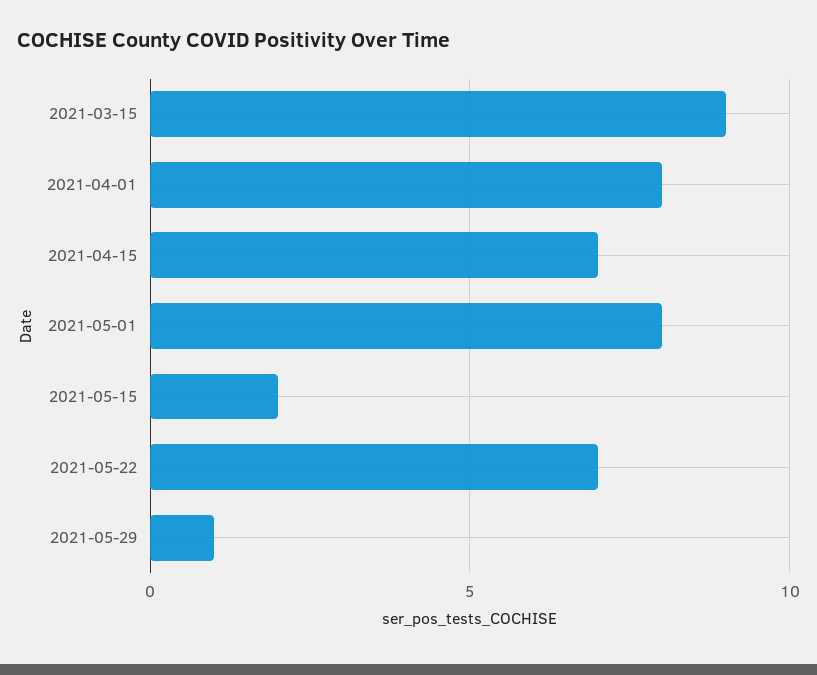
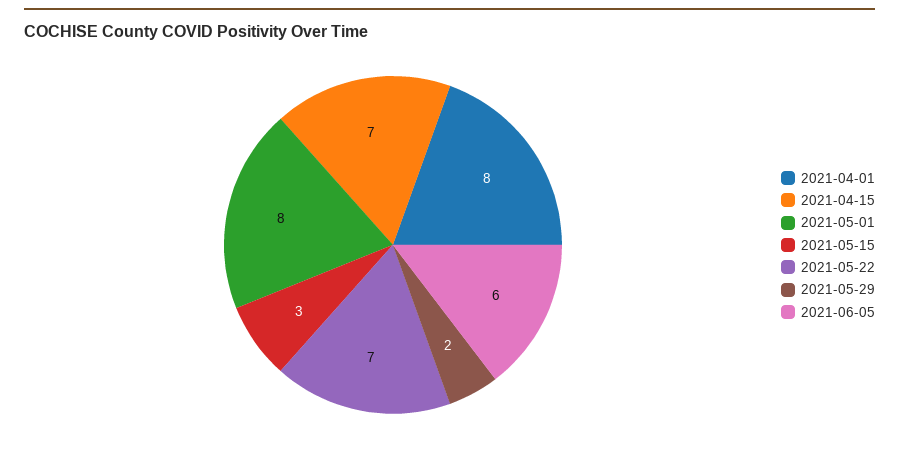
2021-03-15: 9 -> none
2021-05-15: 2 -> 3
2021-05-29: 1 -> 2
2021-06-05: none -> 6

